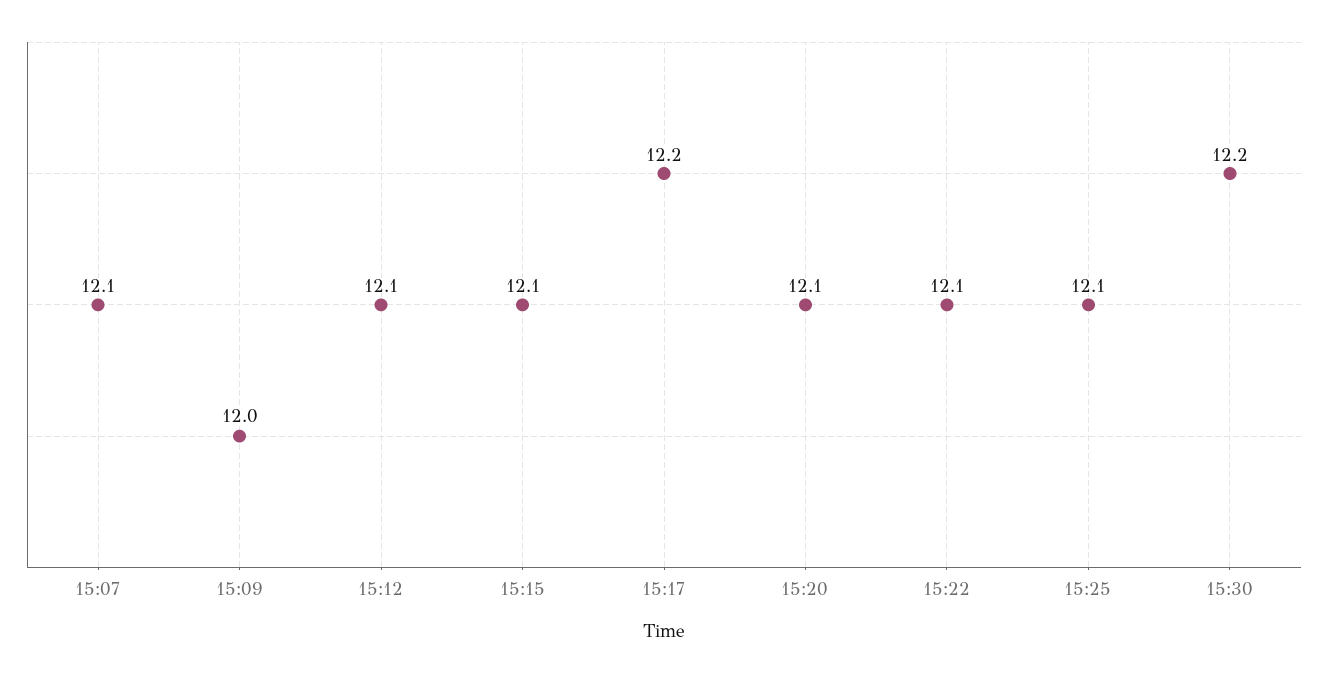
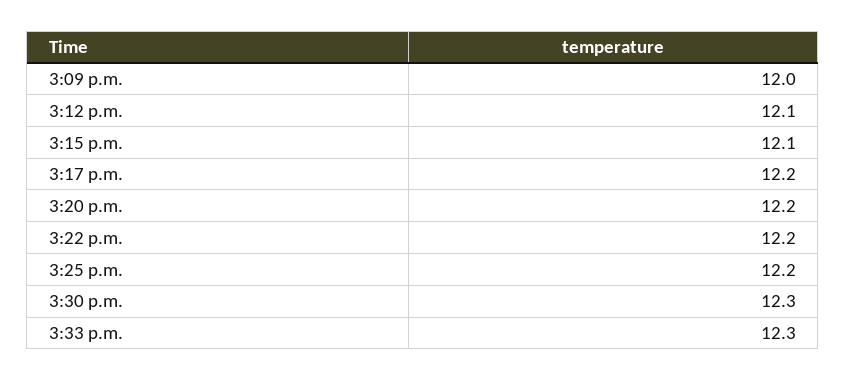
15:07: 12.1 -> none
15:20: 12.1 -> 12.2
15:22: 12.1 -> 12.2
15:25: 12.1 -> 12.2
15:30: 12.2 -> 12.3
3:33 p.m.: none -> 12.3

